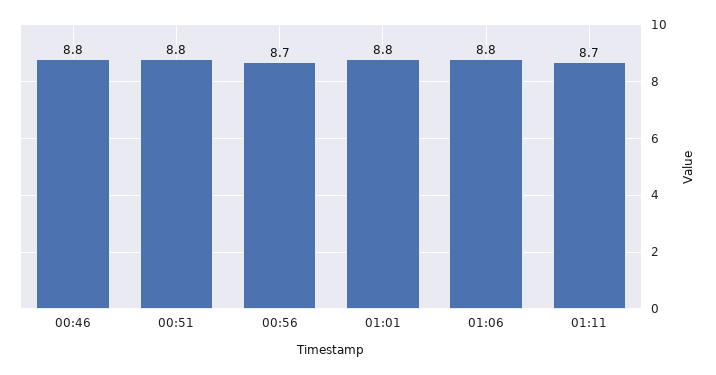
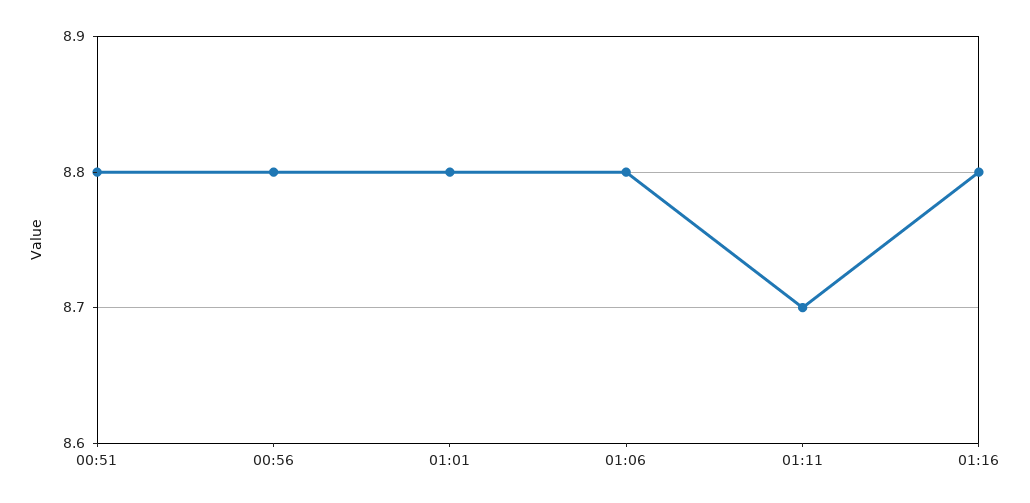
00:46: 8.8 -> none
00:56: 8.7 -> 8.8
01:16: none -> 8.8

